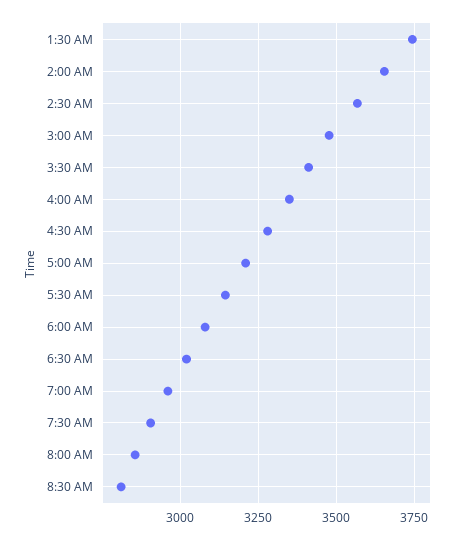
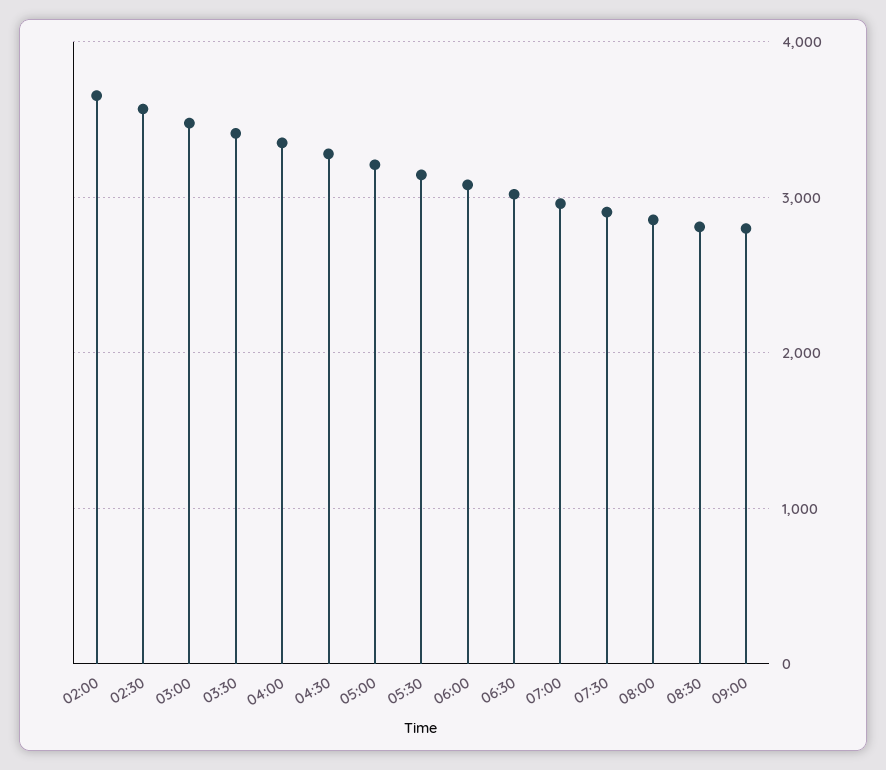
1:30 AM: 3750 -> none
09:00: none -> 2800

